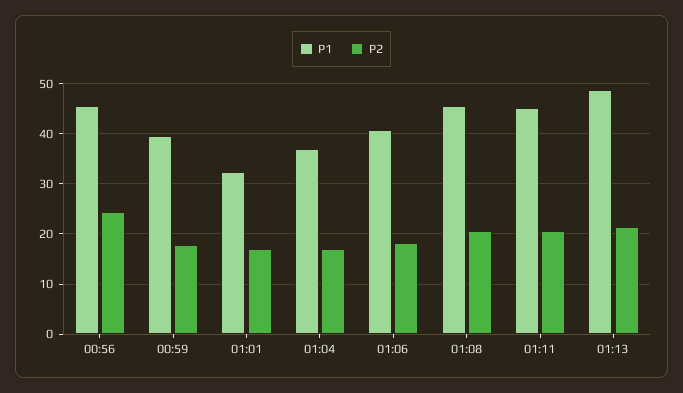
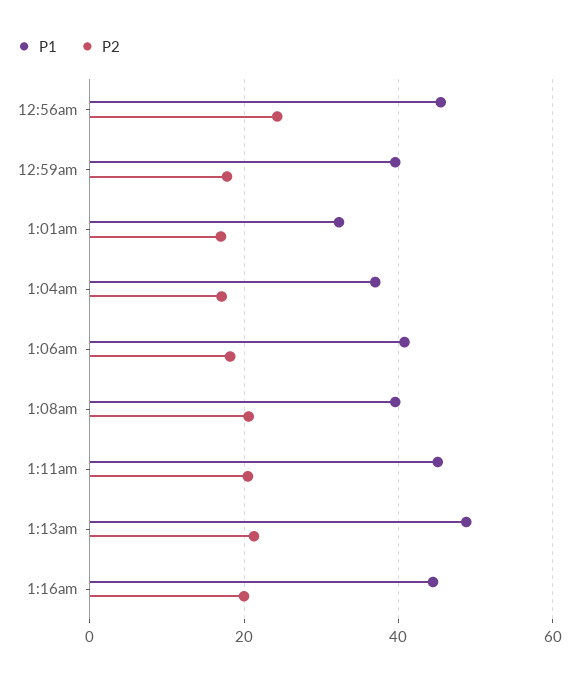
P1, 01:08: 46 -> 40
P1, 1:16am: none -> 44
P2, 1:16am: none -> 20

